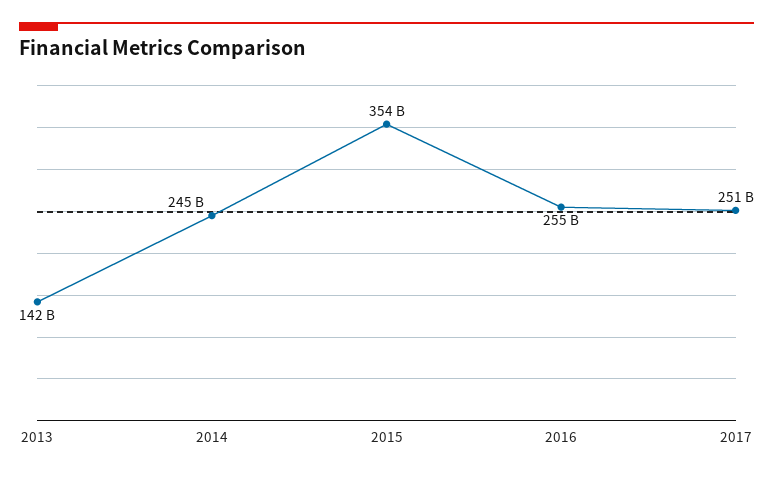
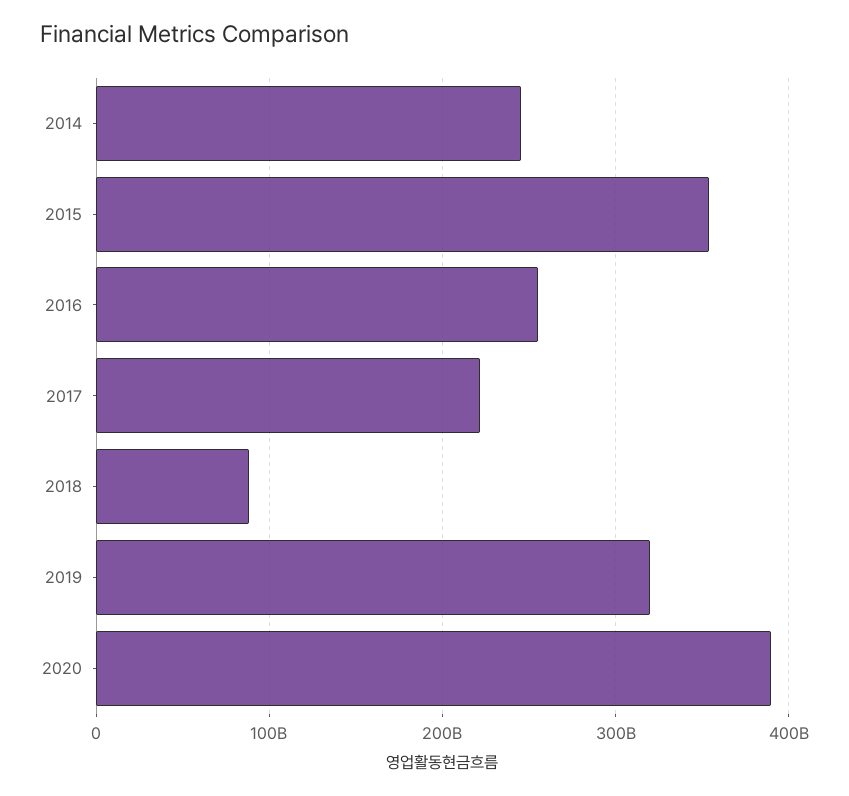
2013: 142000000000 -> none
2017: 251000000000 -> 220000000000
2018: none -> 90000000000
2019: none -> 320000000000
2020: none -> 390000000000

